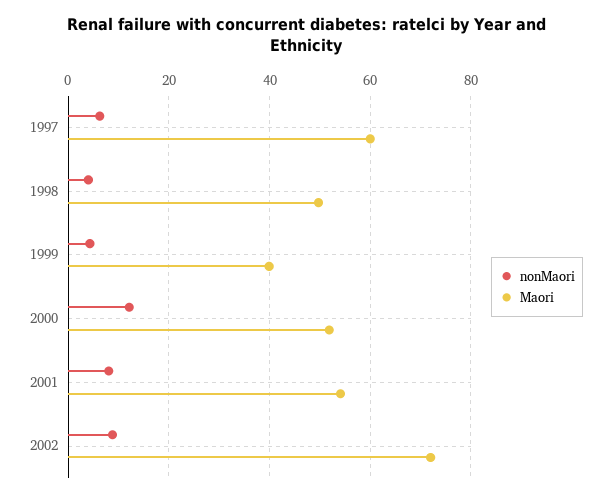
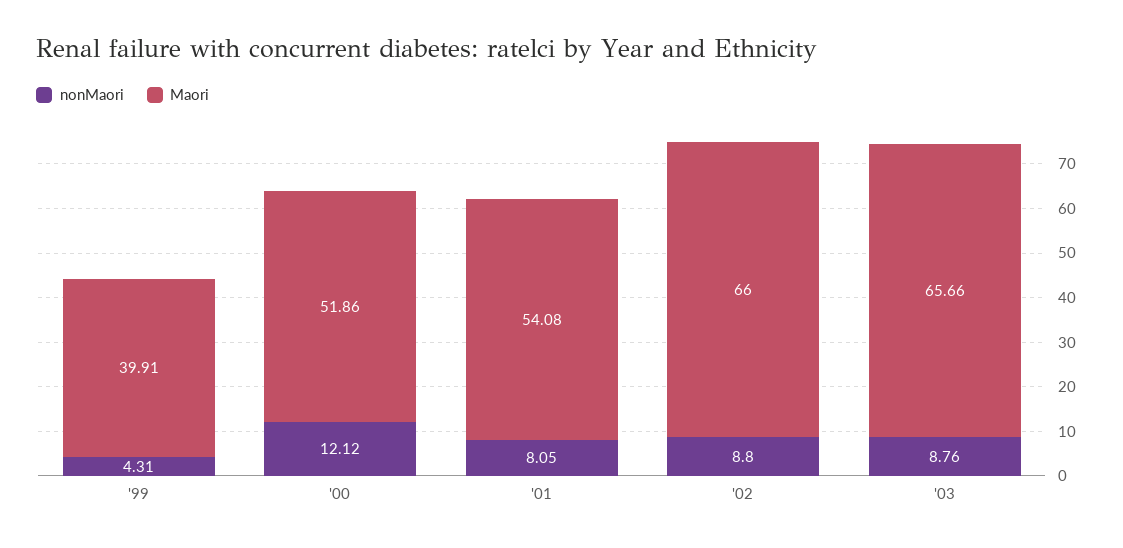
nonMaori, 1997: 6 -> none
Maori, 1997: 60 -> none
nonMaori, 1998: 4 -> none
Maori, 1998: 50 -> none
Maori, 2002: 72 -> 66
nonMaori, '03: none -> 8.76
Maori, '03: none -> 65.66

